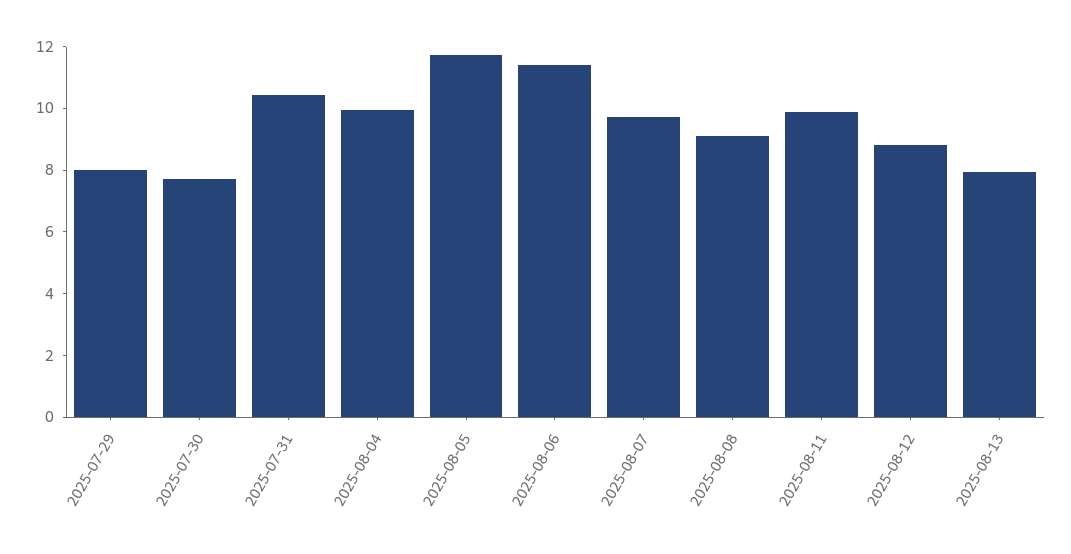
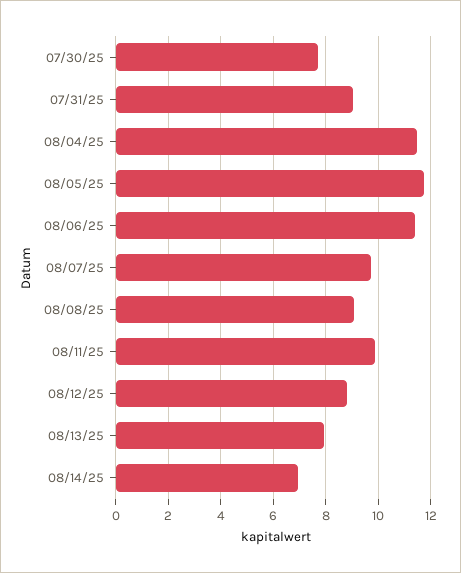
2025-07-29: 8 -> none
2025-07-31: 10.5 -> 9
2025-08-04: 10 -> 11.5
08/14/25: none -> 7

